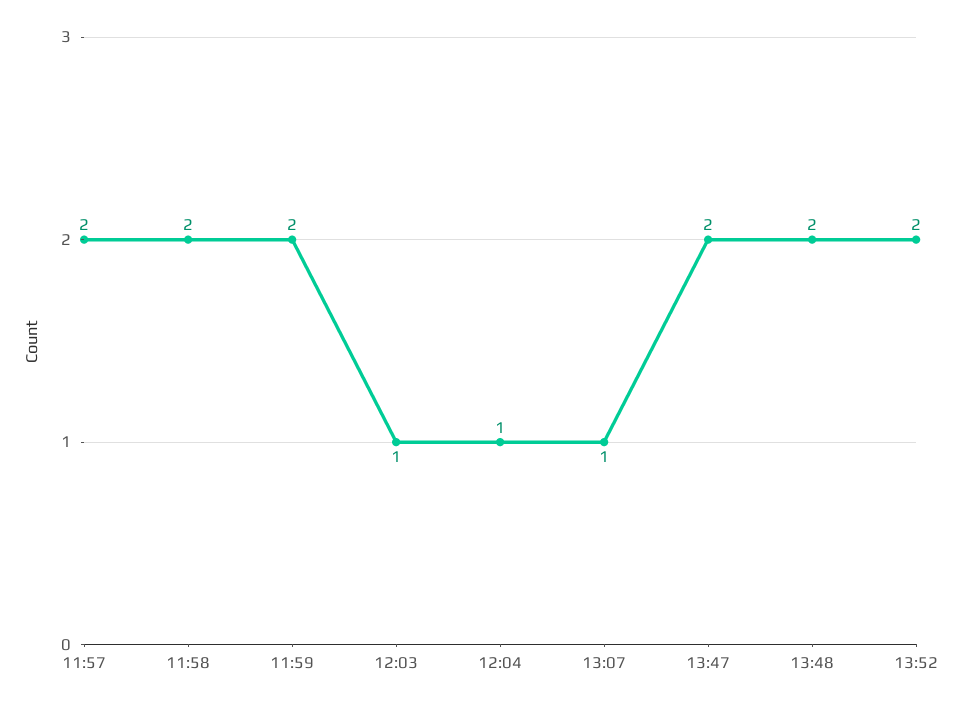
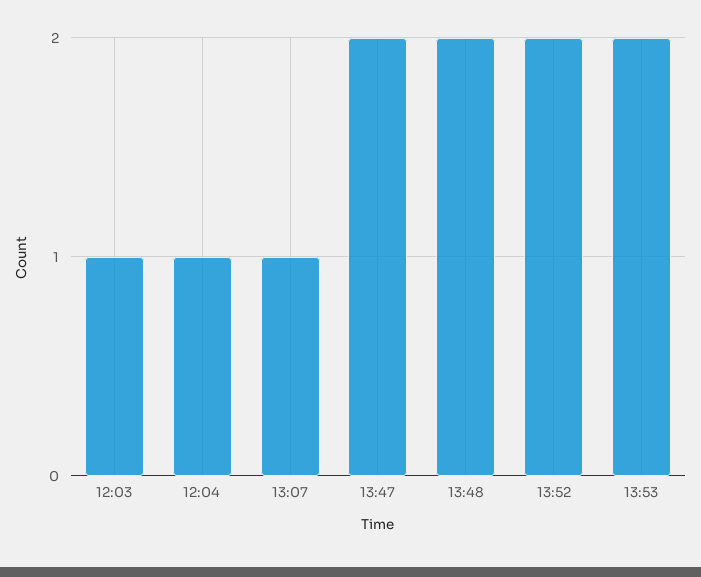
11:57: 2 -> none
11:58: 2 -> none
11:59: 2 -> none
13:53: none -> 2

